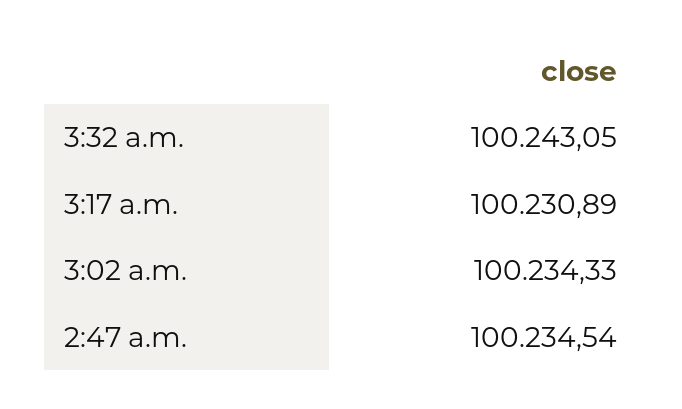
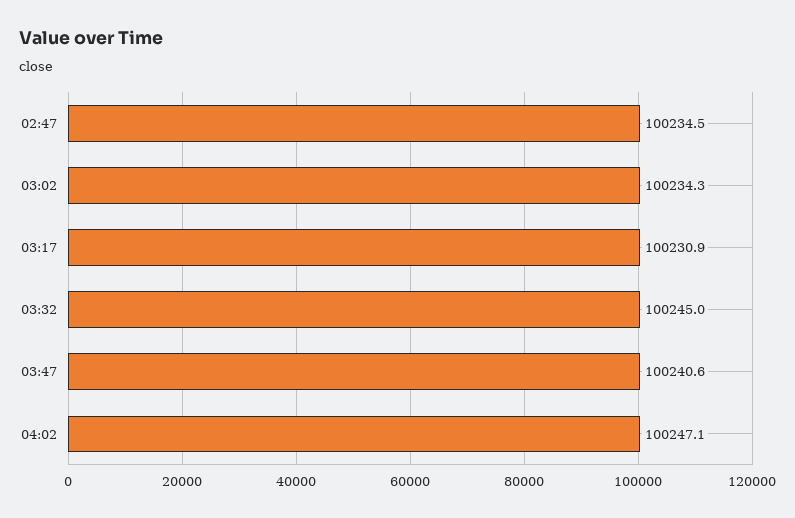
3:32 a.m.: 100243.05 -> 100245
03:47: none -> 100240.6
04:02: none -> 100247.1

